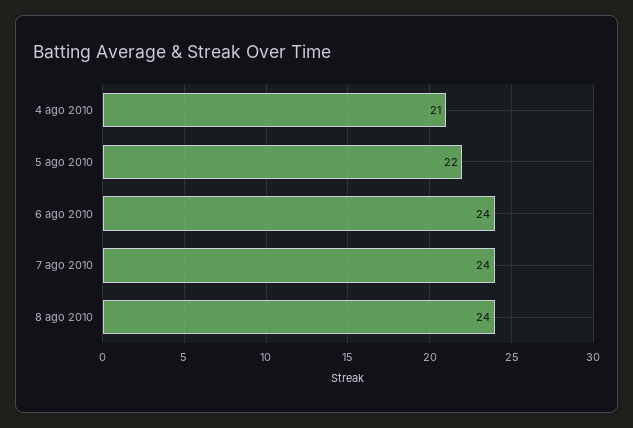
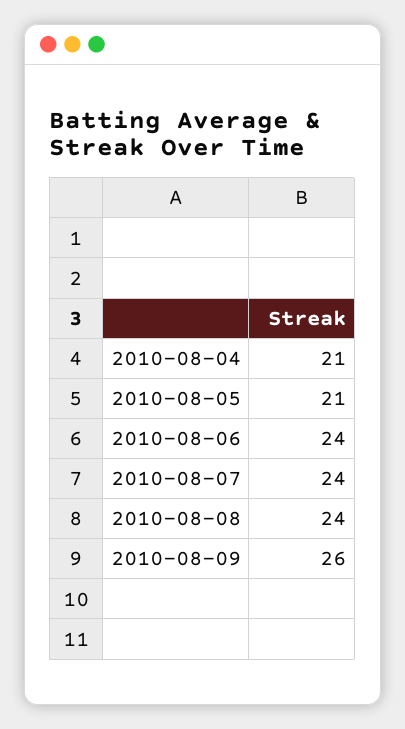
5 ago 2010: 22 -> 21
2010-08-09: none -> 26

